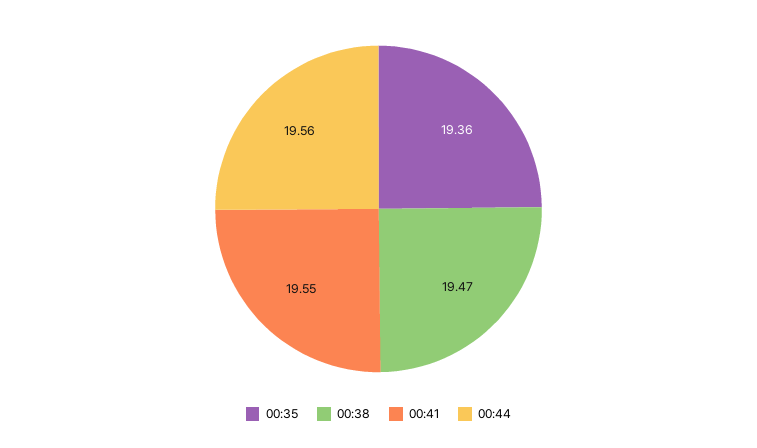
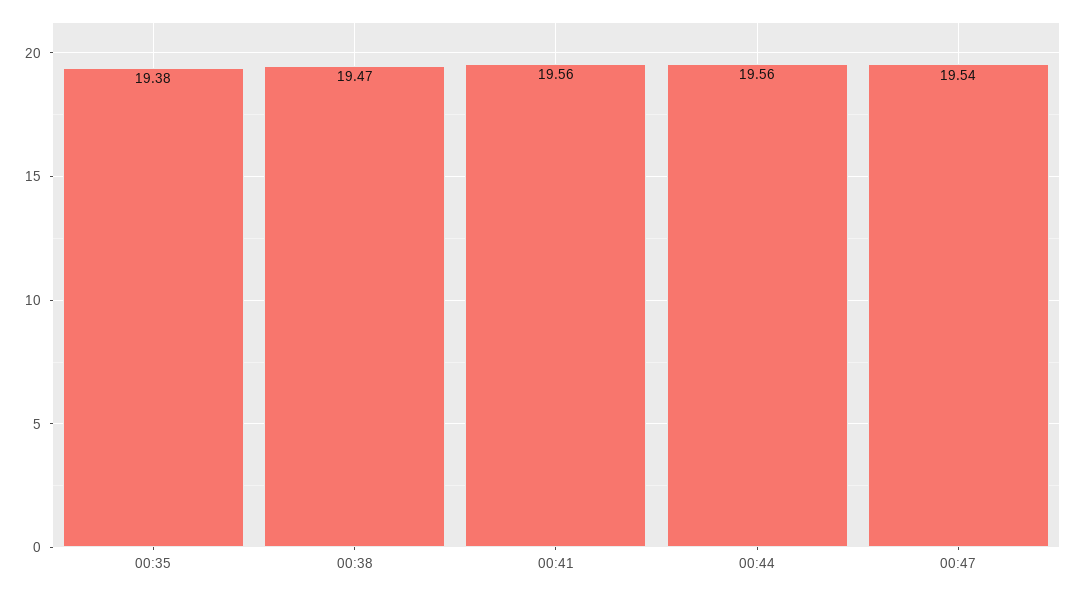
00:35: 19.36 -> 19.38
00:41: 19.55 -> 19.56
00:47: none -> 19.54

